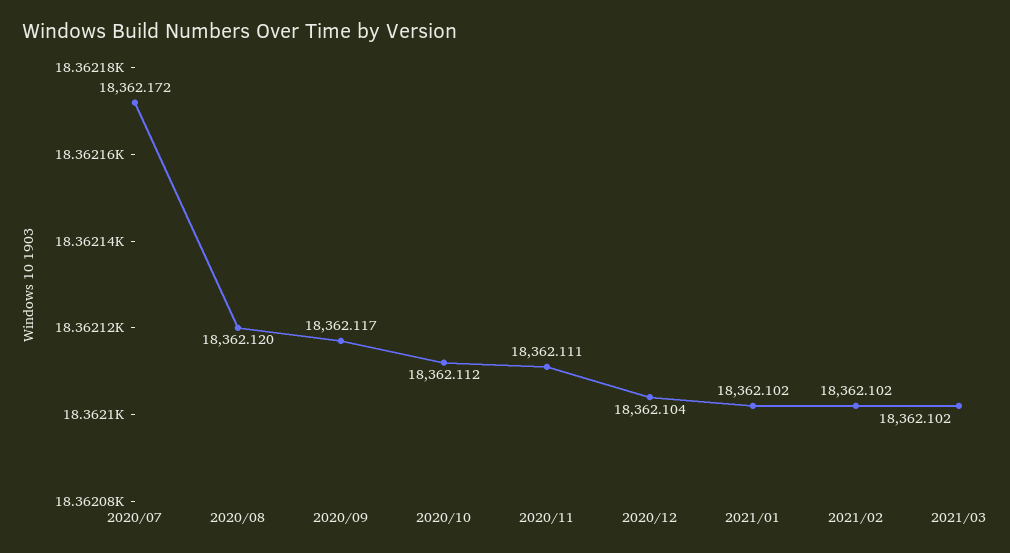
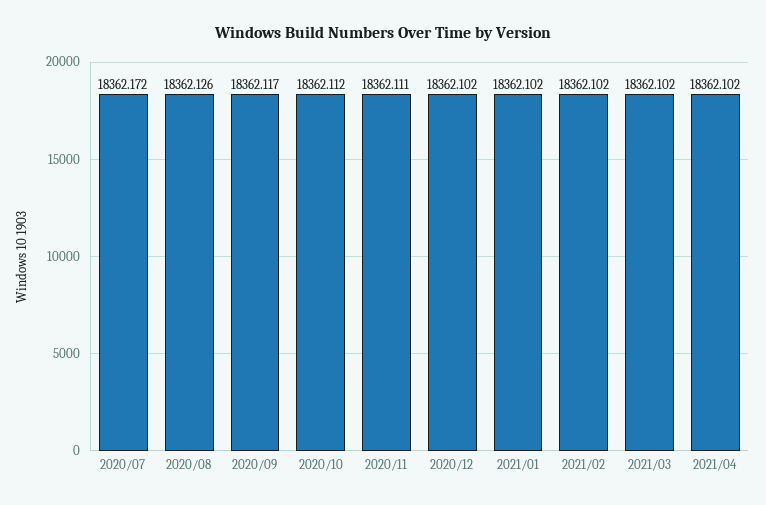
2020/08: 18362.12 -> 18362.126
2020/12: 18362.104 -> 18362.102
2021/04: none -> 18362.102

